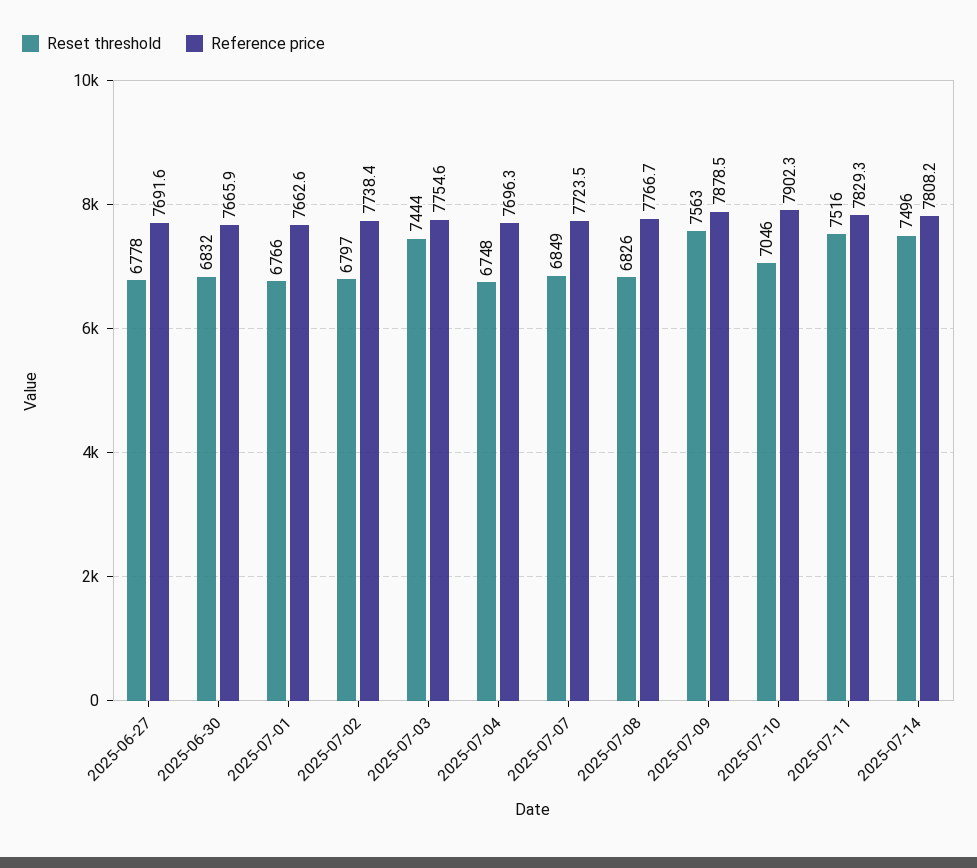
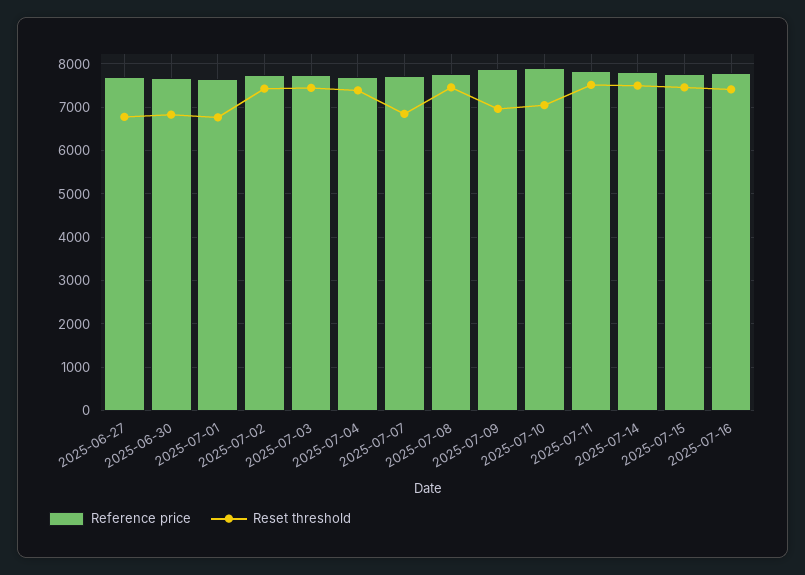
Reset threshold, 2025-07-02: 6797 -> 7400
Reset threshold, 2025-07-04: 6748 -> 7400
Reset threshold, 2025-07-08: 6826 -> 7400
Reset threshold, 2025-07-09: 7563 -> 7000
Reference price, 2025-07-15: none -> 7800
Reset threshold, 2025-07-15: none -> 7400
Reference price, 2025-07-16: none -> 7800
Reset threshold, 2025-07-16: none -> 7400

